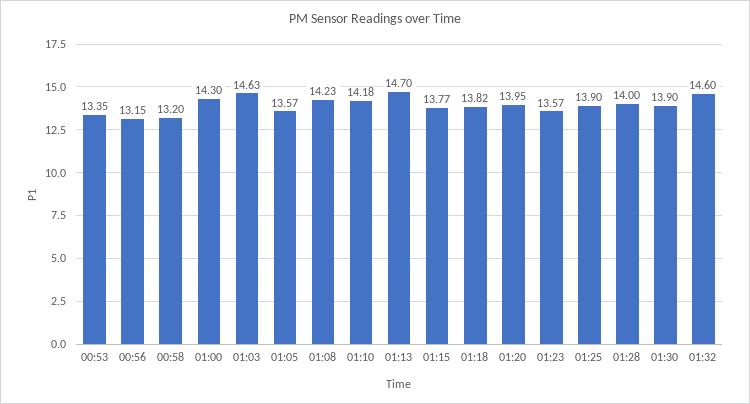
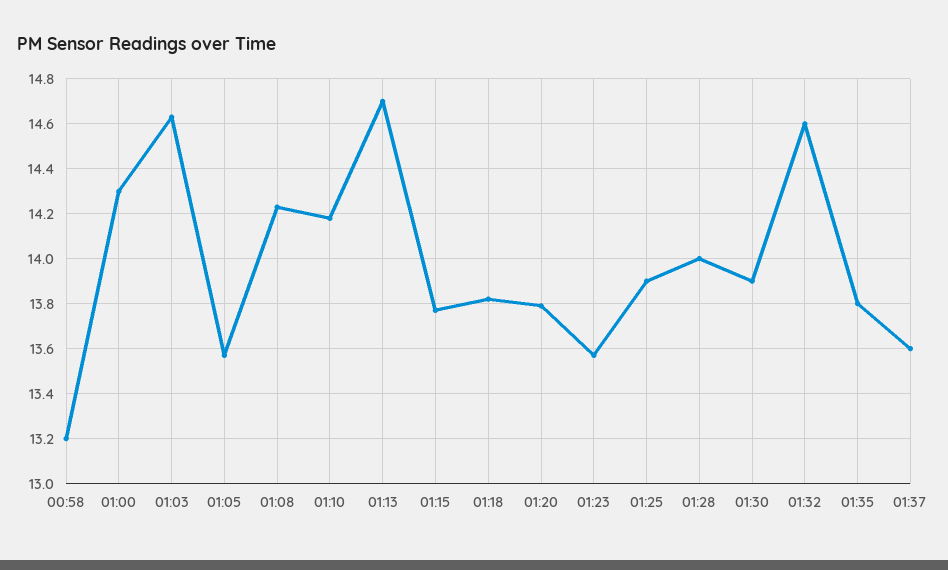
00:53: 13.35 -> none
00:56: 13.15 -> none
01:20: 13.95 -> 13.8
01:35: none -> 13.8
01:37: none -> 13.6

